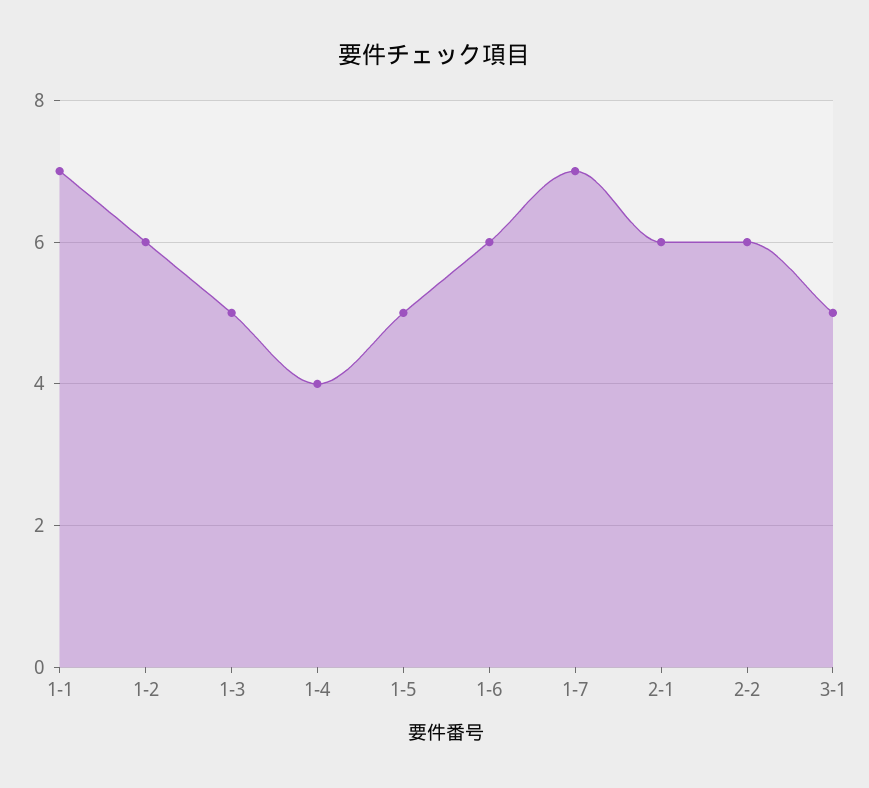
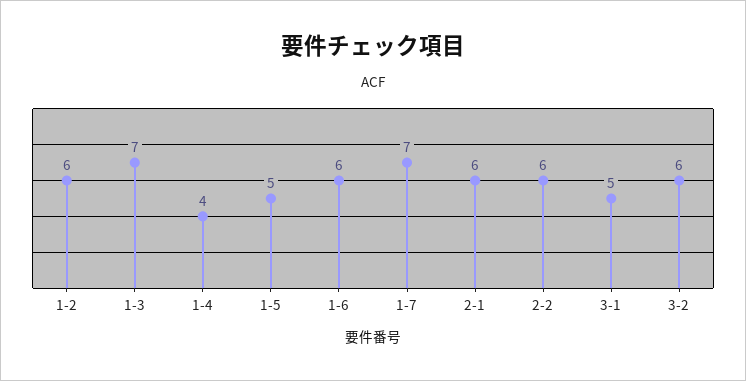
1-1: 7 -> none
1-3: 5 -> 7
3-2: none -> 6

